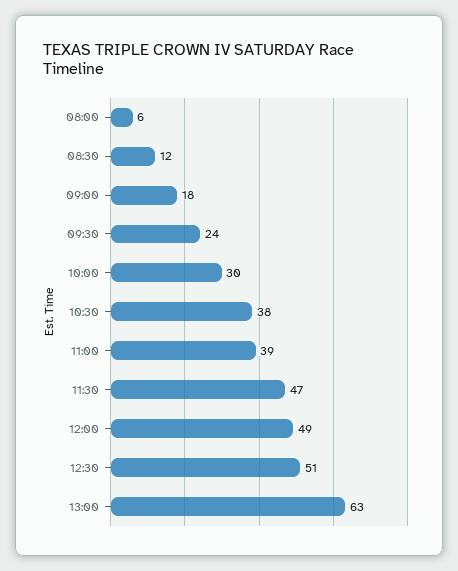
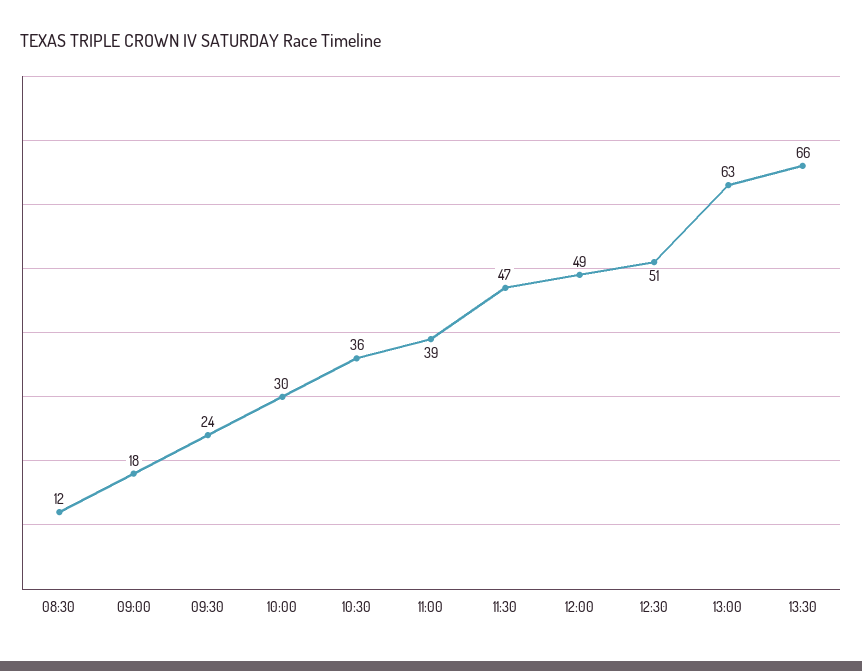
08:00: 6 -> none
10:30: 38 -> 36
13:30: none -> 66

